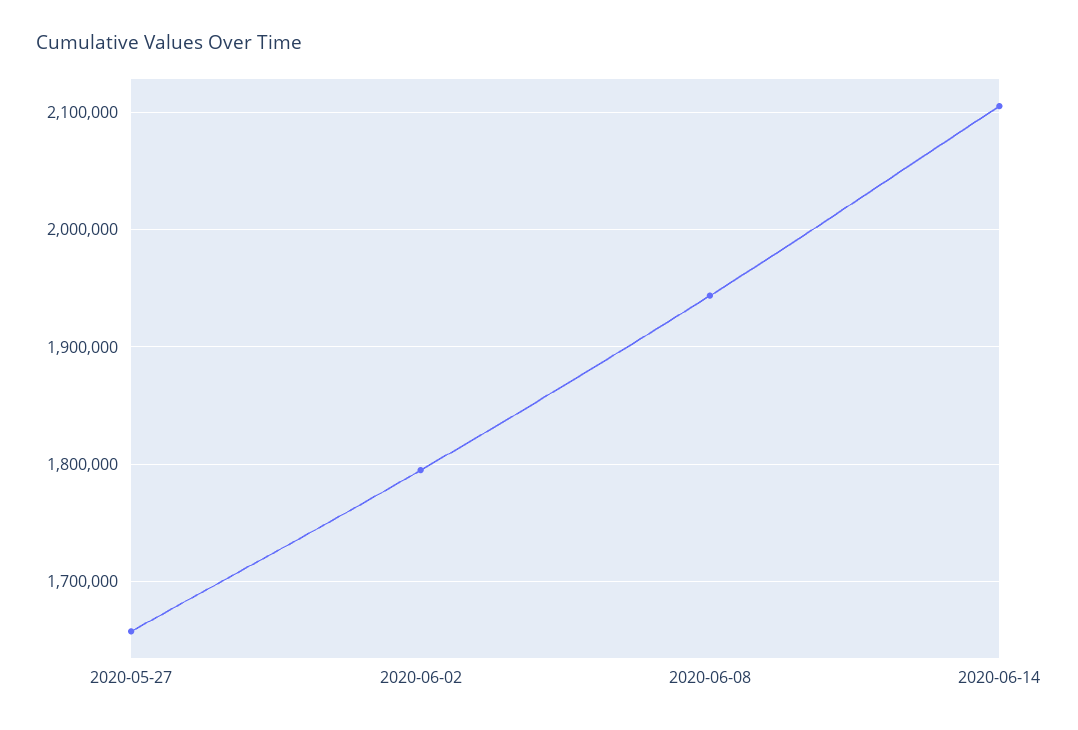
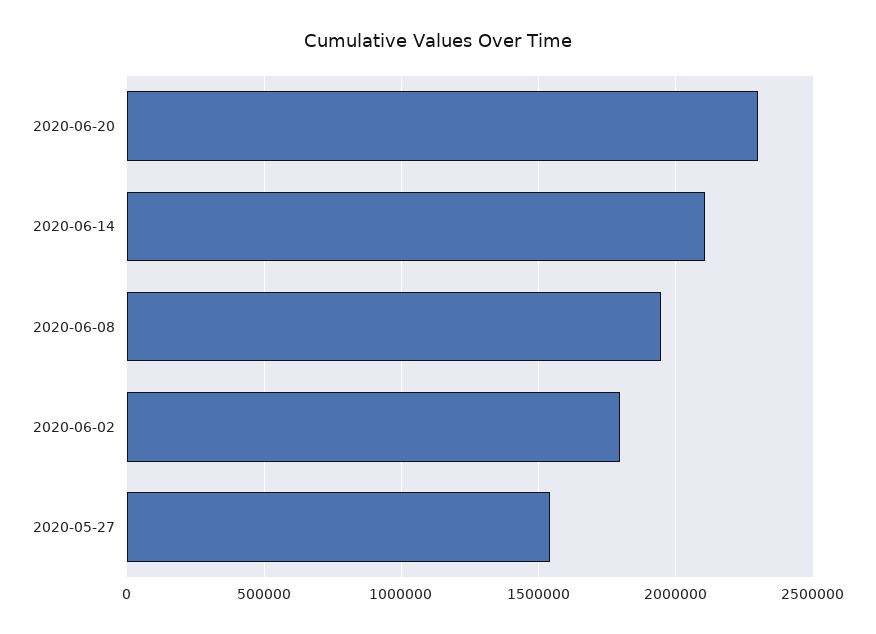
2020-05-27: 1660000 -> 1550000
2020-06-20: none -> 2300000

